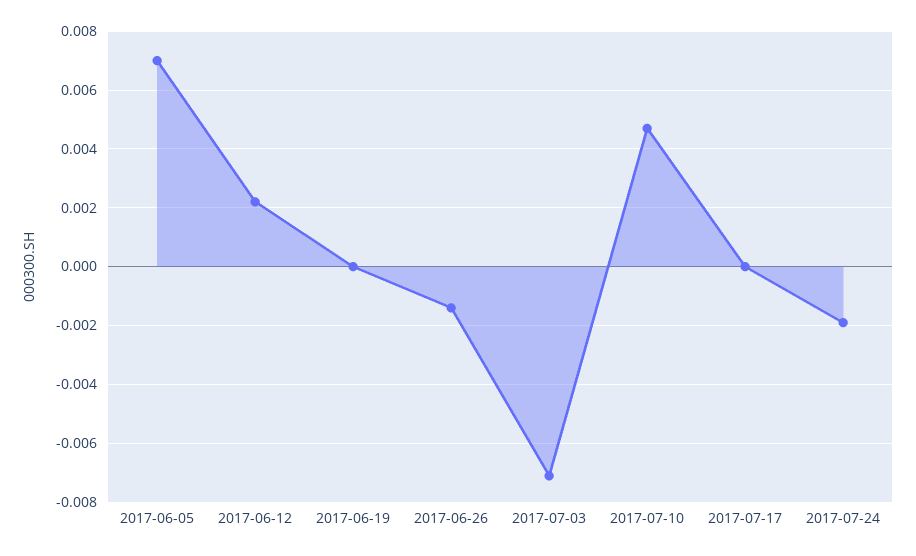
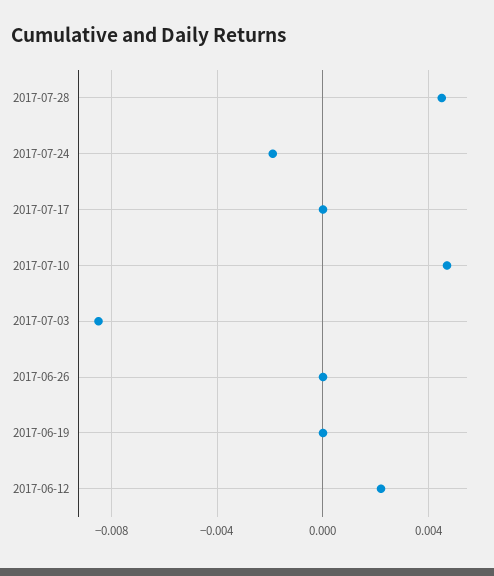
2017-06-05: 0.007 -> none
2017-06-26: -0.0015 -> 0
2017-07-03: -0.007 -> -0.0085
2017-07-28: none -> 0.0045

